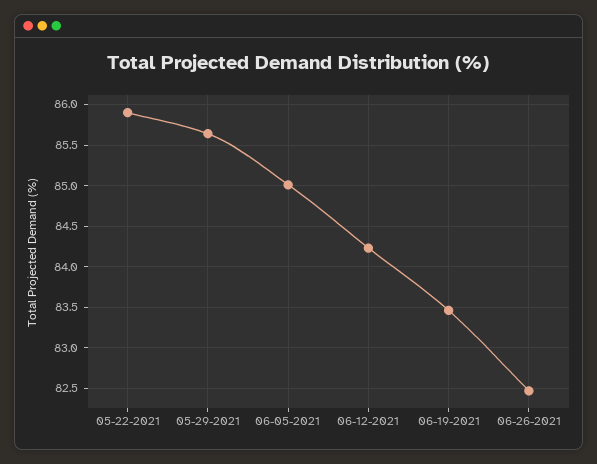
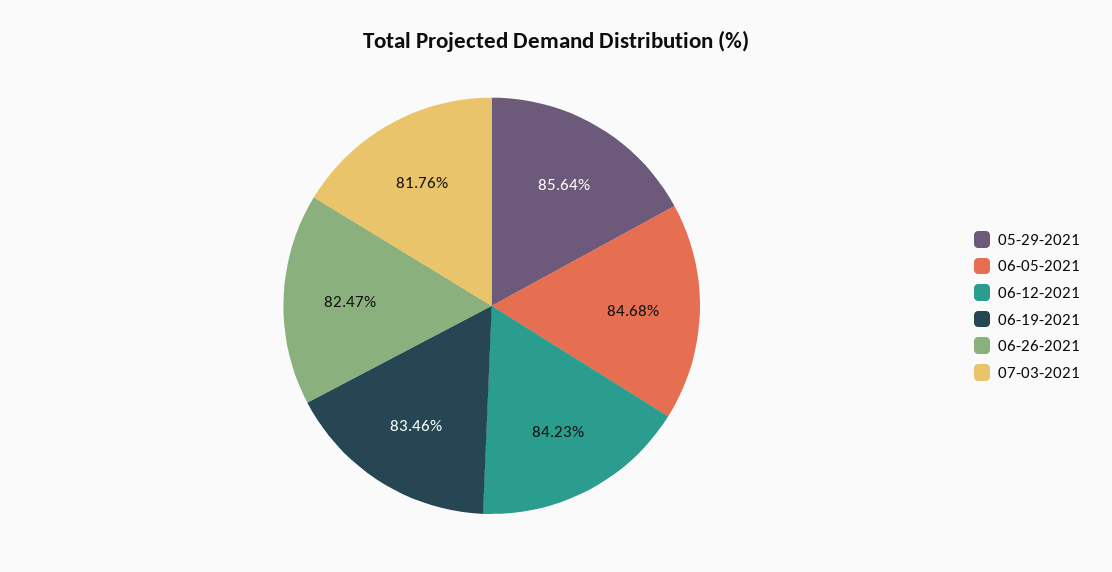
05-22-2021: 85.9 -> none
06-05-2021: 85 -> 84.68
07-03-2021: none -> 81.76

